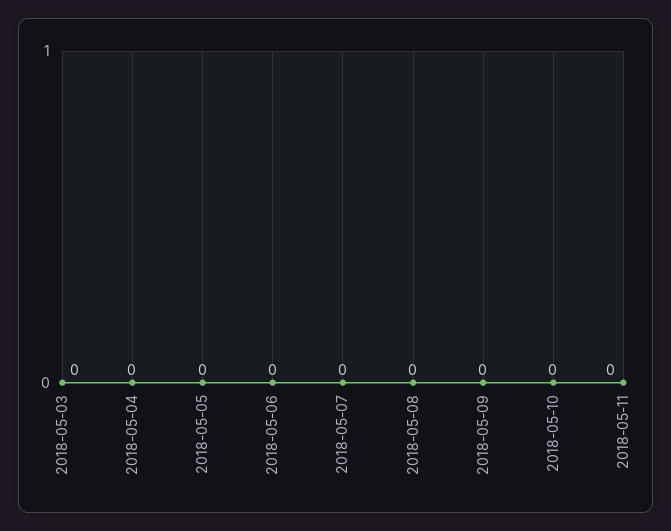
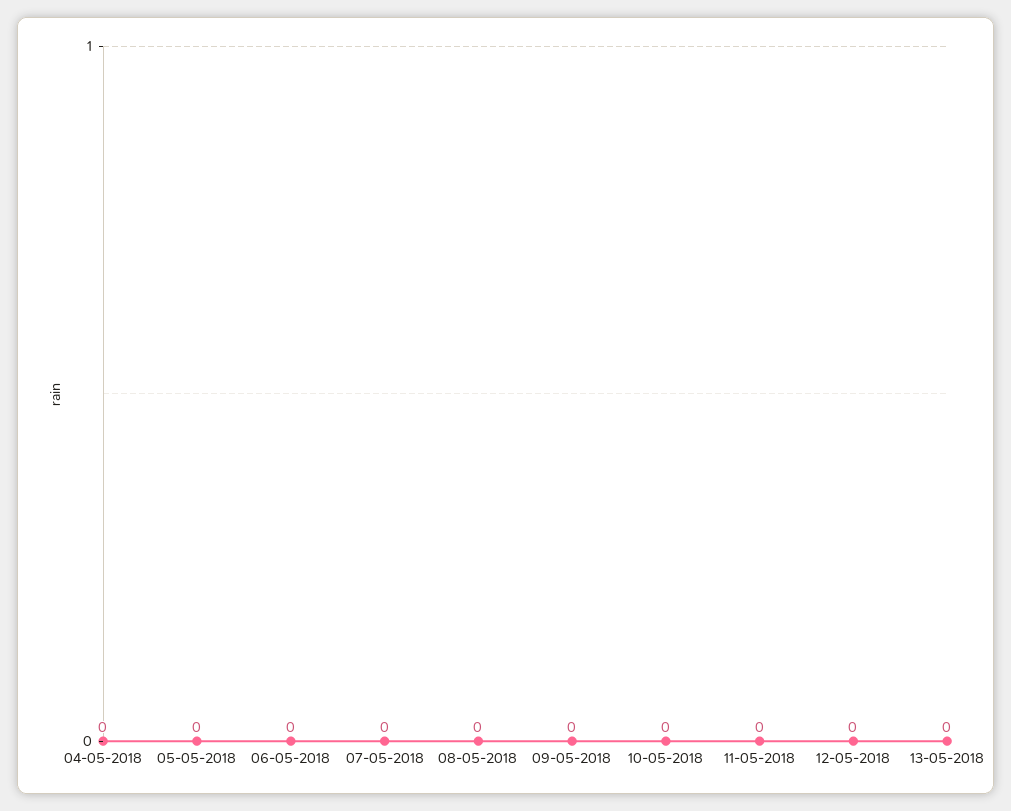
2018-05-03: 0 -> none
12-05-2018: none -> 0
13-05-2018: none -> 0

